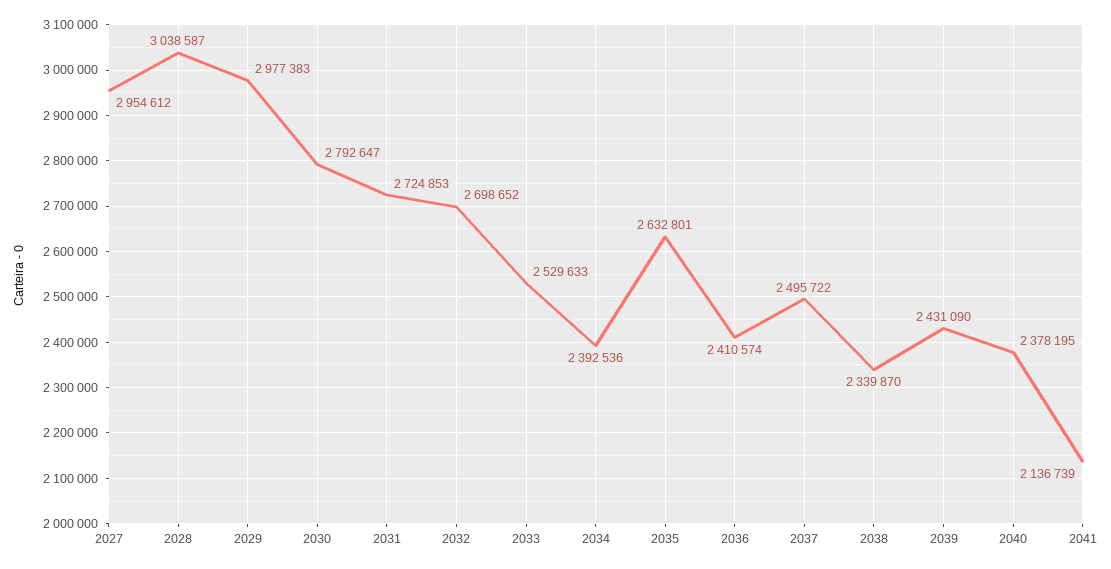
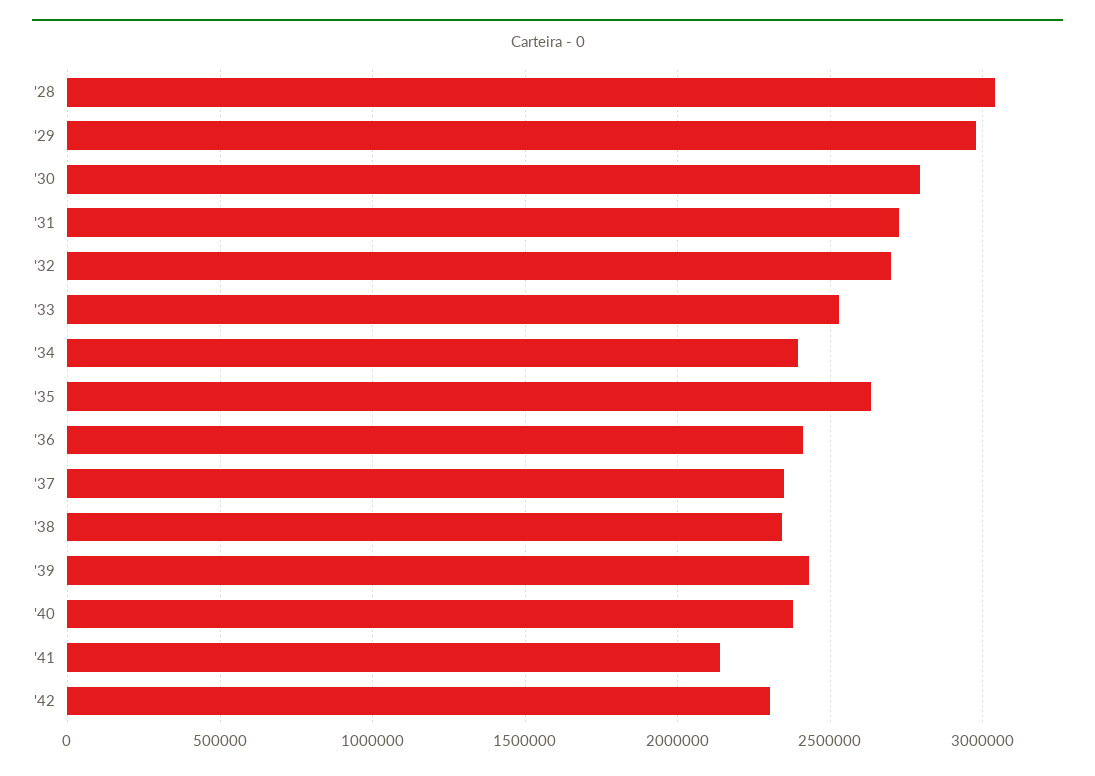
2027: 2954612 -> none
2037: 2495722 -> 2350000
'42: none -> 2300000

